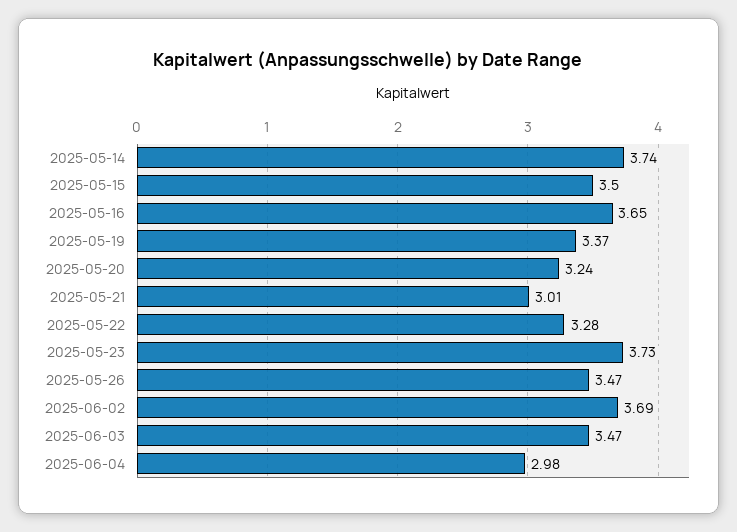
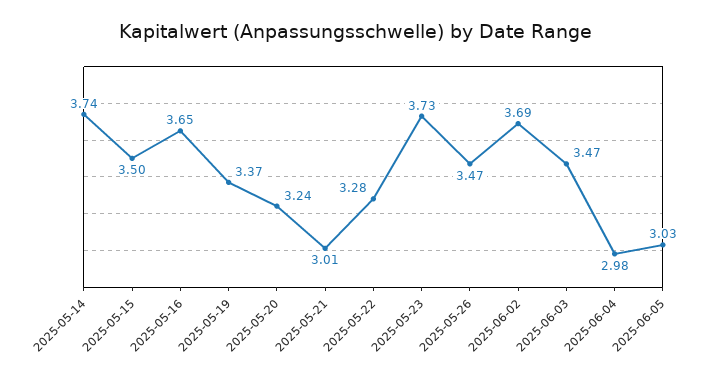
2025-06-05: none -> 3.03

